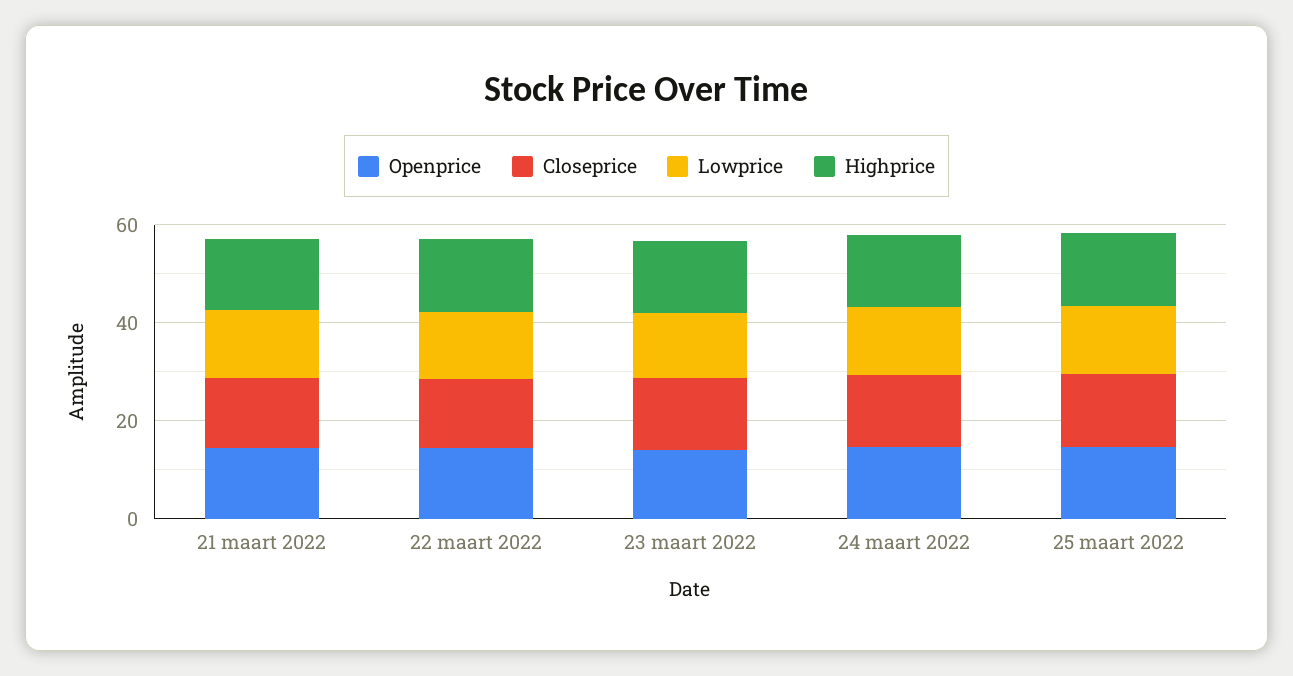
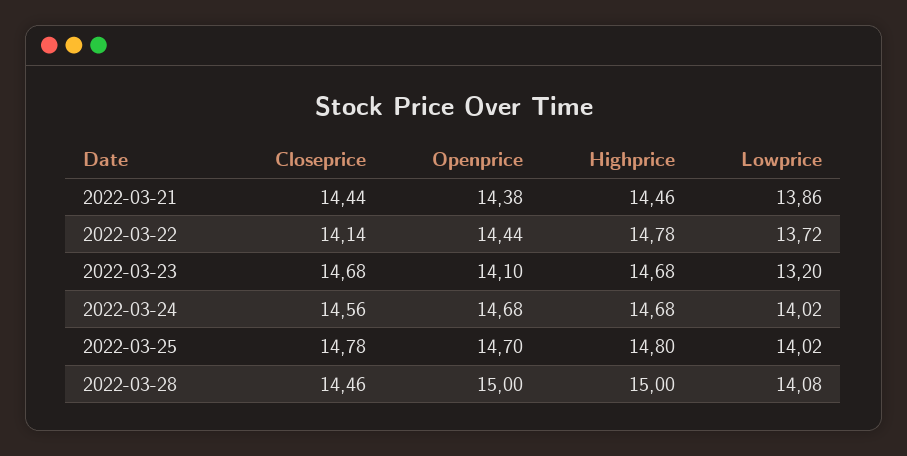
Closeprice, 2022-03-28: none -> 14.46
Openprice, 2022-03-28: none -> 15
Highprice, 2022-03-28: none -> 15
Lowprice, 2022-03-28: none -> 14.08

